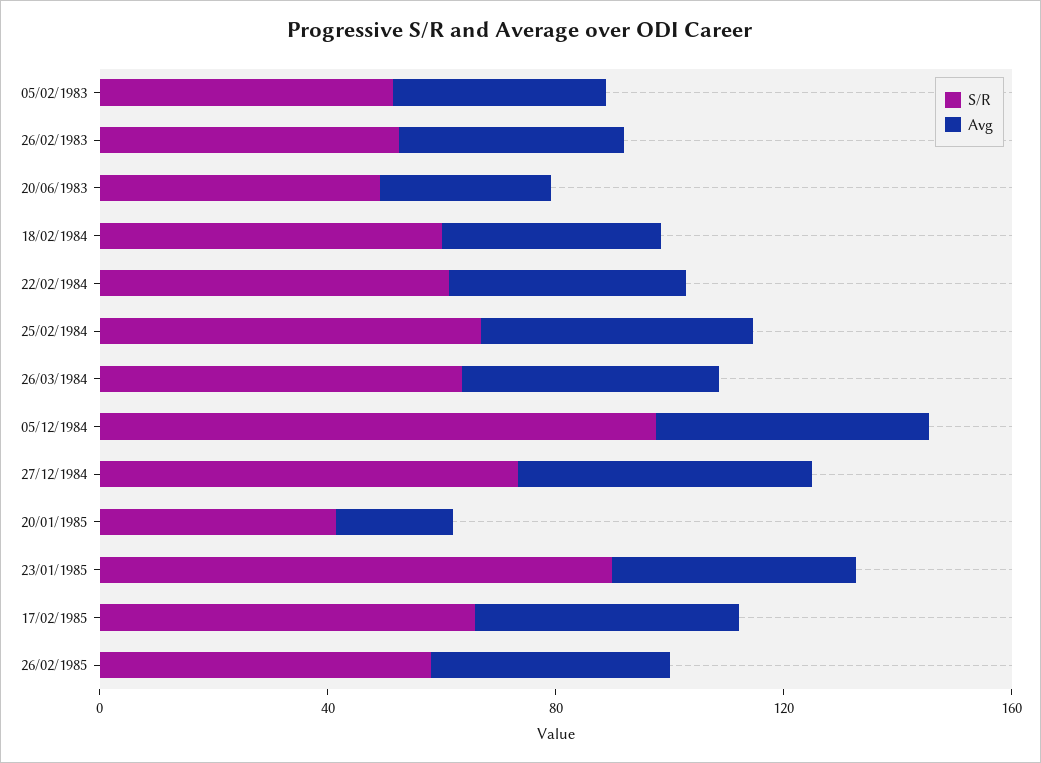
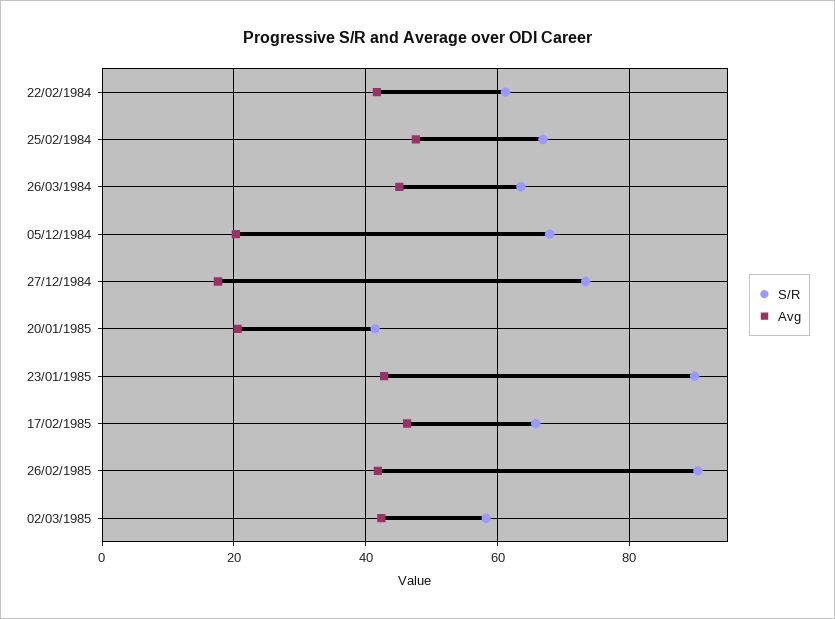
S/R, 05/02/1983: 50 -> none
Avg, 05/02/1983: 40 -> none
S/R, 26/02/1983: 50 -> none
Avg, 26/02/1983: 40 -> none
S/R, 20/06/1983: 50 -> none
Avg, 20/06/1983: 30 -> none
S/R, 18/02/1984: 60 -> none
Avg, 18/02/1984: 40 -> none
S/R, 05/12/1984: 100 -> 68
Avg, 05/12/1984: 50 -> 20
Avg, 27/12/1984: 50 -> 18
S/R, 26/02/1985: 60 -> 90
S/R, 02/03/1985: none -> 58
Avg, 02/03/1985: none -> 42

